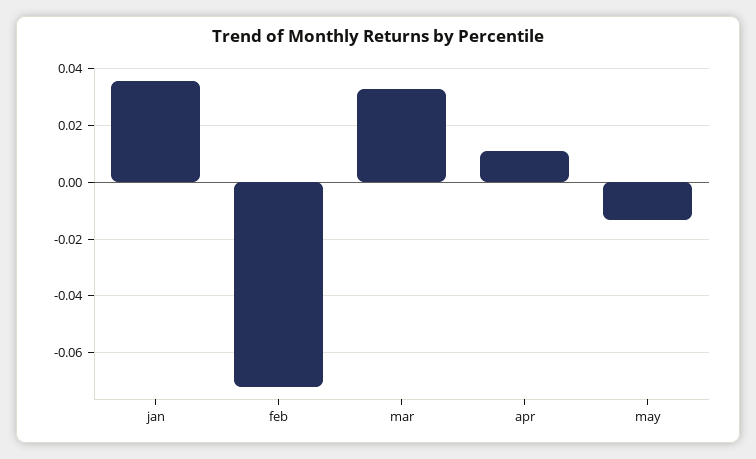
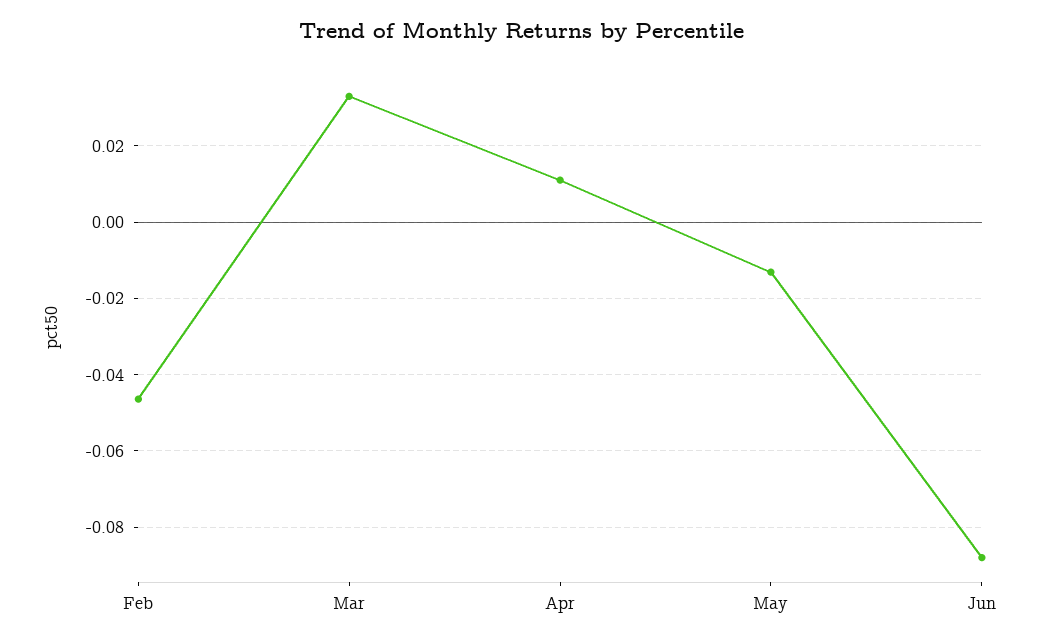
jan: 0.035 -> none
feb: -0.0725 -> -0.046
Jun: none -> -0.088

